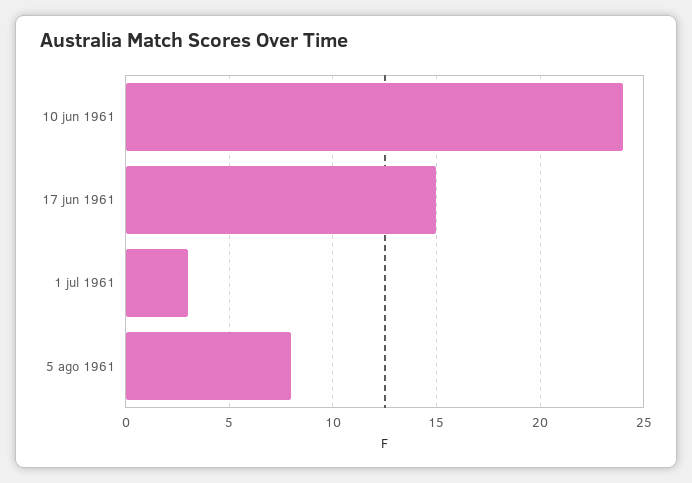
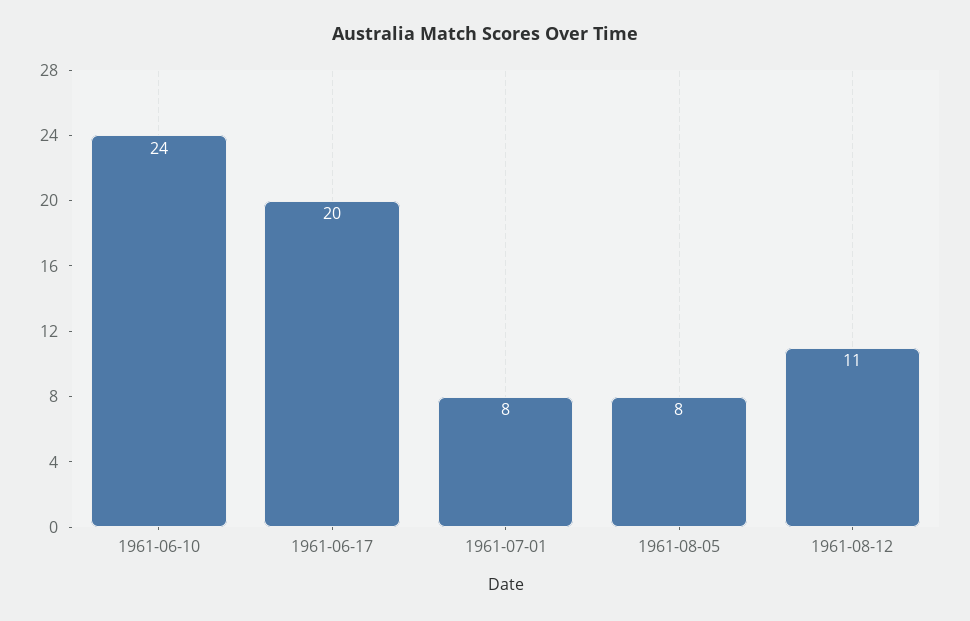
17 jun 1961: 15 -> 20
1 jul 1961: 3 -> 8
1961-08-12: none -> 11

